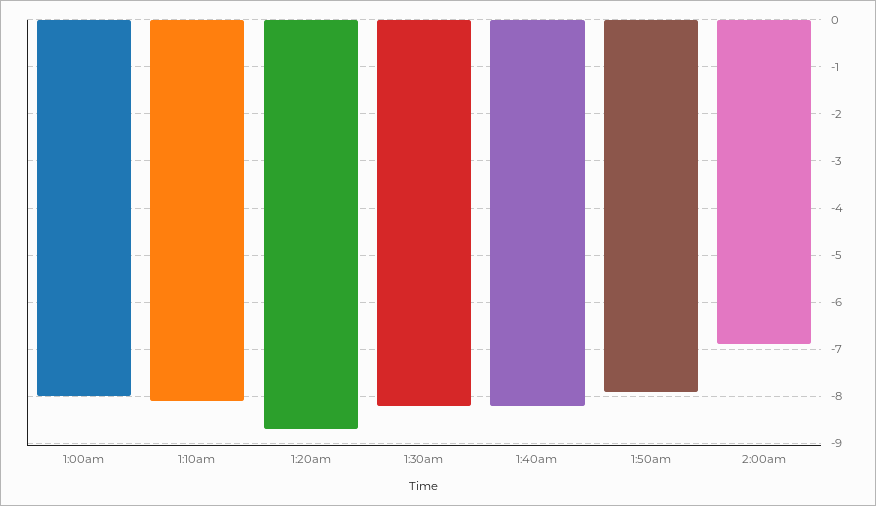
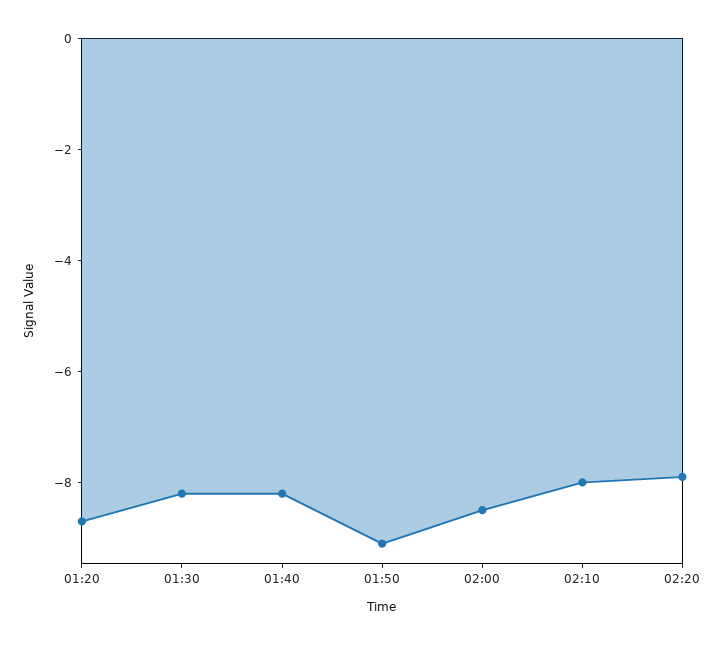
1:00am: -8 -> none
1:10am: -8 -> none
1:50am: -8 -> -9
2:00am: -7 -> -8.5
02:10: none -> -8
02:20: none -> -8

